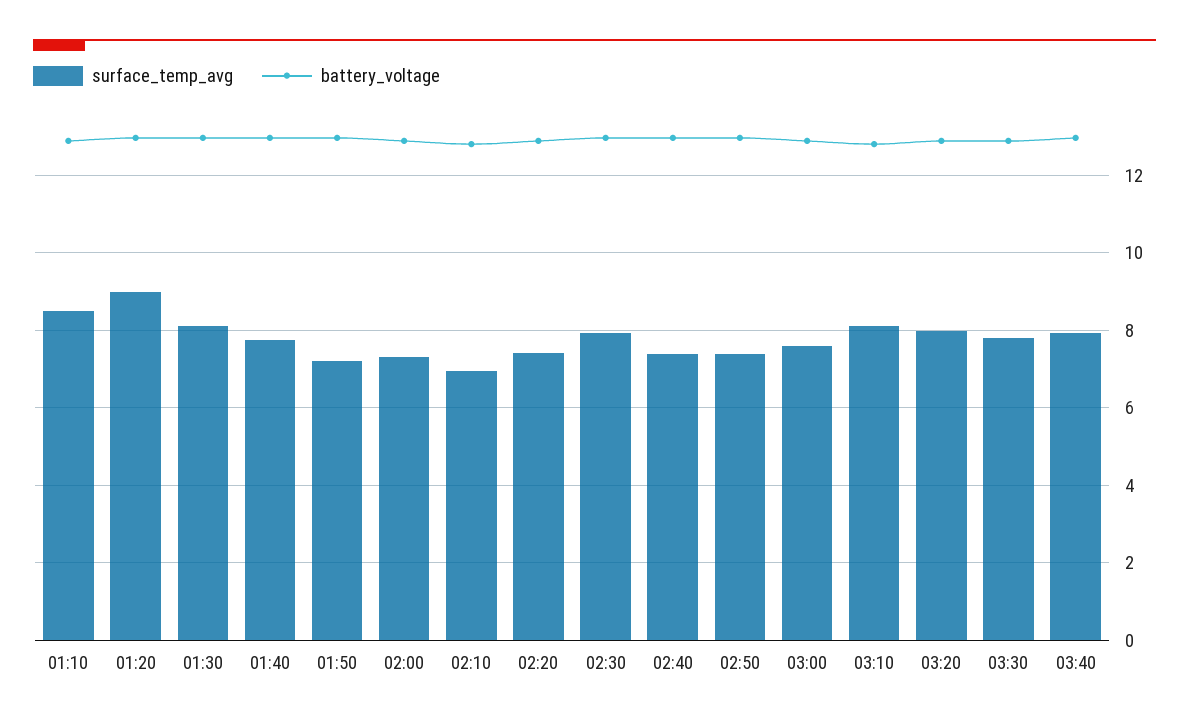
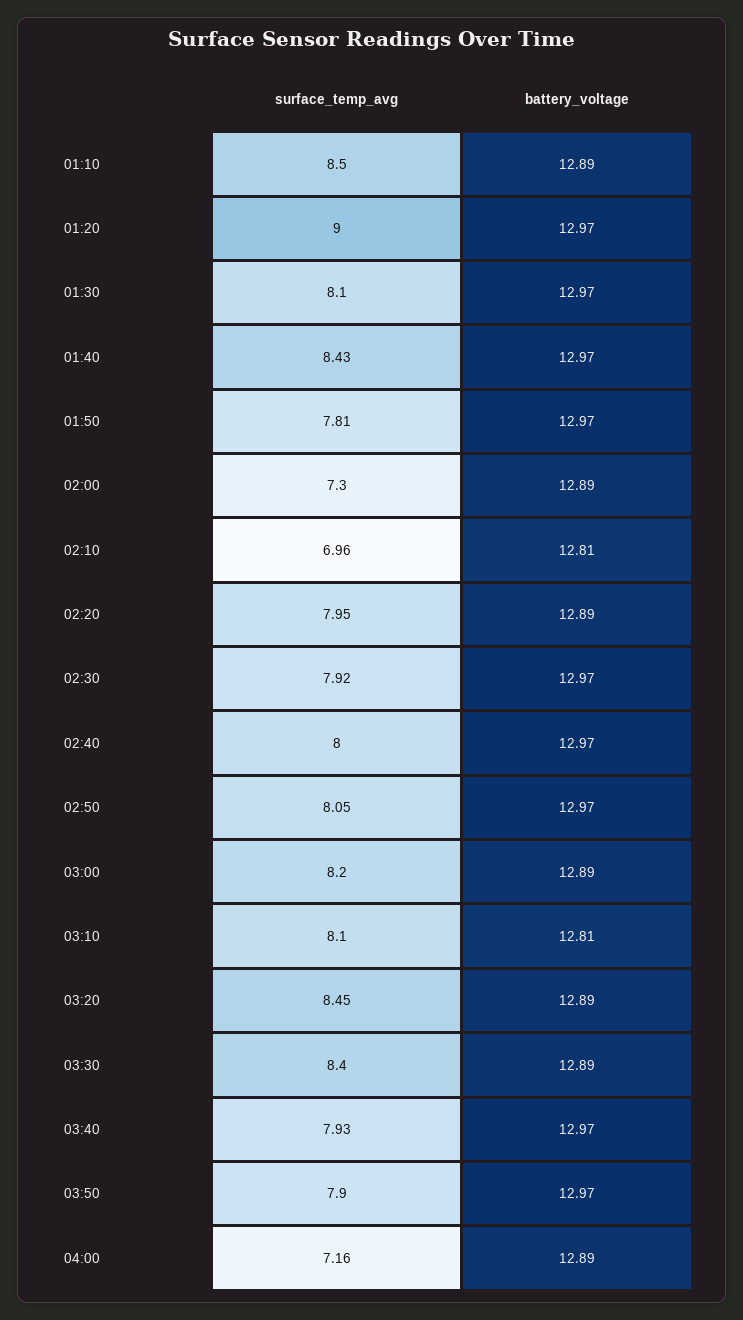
surface_temp_avg, 01:40: 7.8 -> 8.43
surface_temp_avg, 01:50: 7.2 -> 7.81
surface_temp_avg, 02:20: 7.4 -> 7.95
surface_temp_avg, 02:40: 7.4 -> 8
surface_temp_avg, 02:50: 7.4 -> 8.05
surface_temp_avg, 03:00: 7.6 -> 8.2
surface_temp_avg, 03:20: 8 -> 8.45
surface_temp_avg, 03:30: 7.8 -> 8.4
surface_temp_avg, 03:50: none -> 7.9
battery_voltage, 03:50: none -> 12.97
surface_temp_avg, 04:00: none -> 7.16
battery_voltage, 04:00: none -> 12.89

